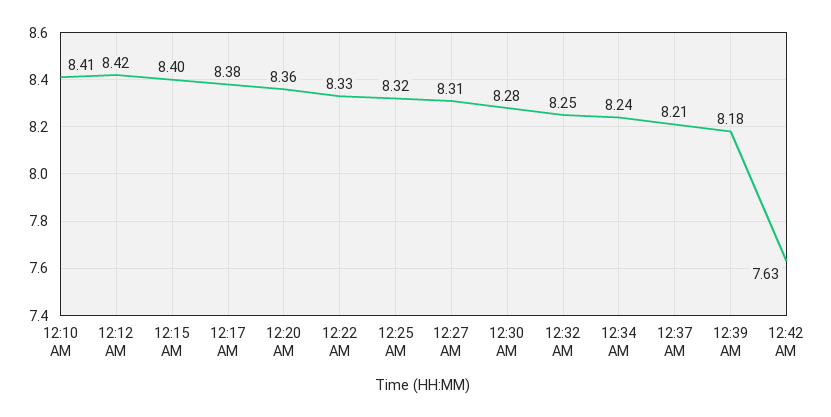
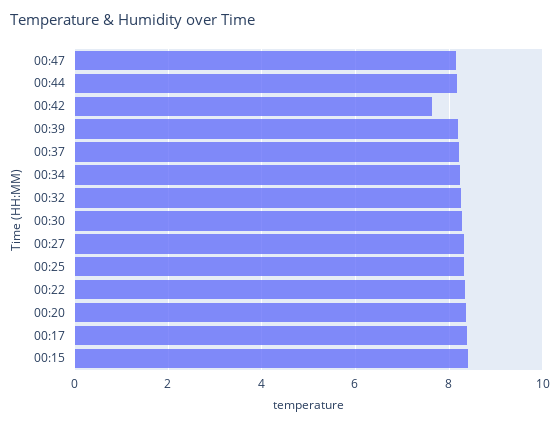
12:10 AM: 8.41 -> none
12:12 AM: 8.42 -> none
00:47: none -> 8.2
00:44: none -> 8.2

